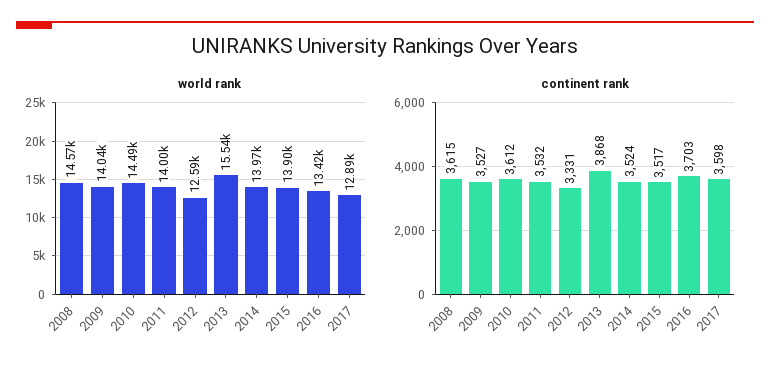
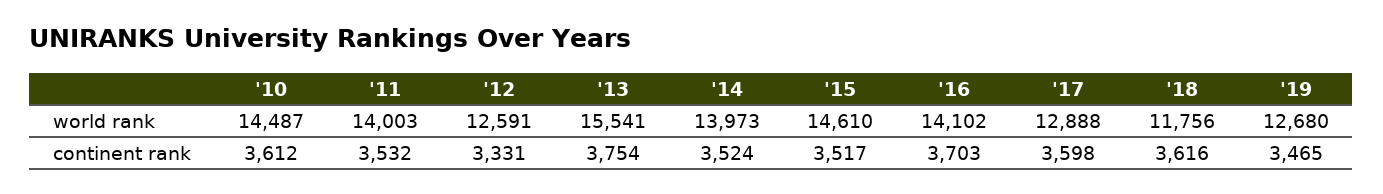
world rank, 2008: 14570 -> none
world rank, 2009: 14040 -> none
world rank, 2015: 13900 -> 14610
world rank, 2016: 13420 -> 14102
continent rank, 2008: 3615 -> none
continent rank, 2009: 3527 -> none
continent rank, 2013: 3868 -> 3754
world rank, '18: none -> 11756
world rank, '19: none -> 12680
continent rank, '18: none -> 3616
continent rank, '19: none -> 3465

